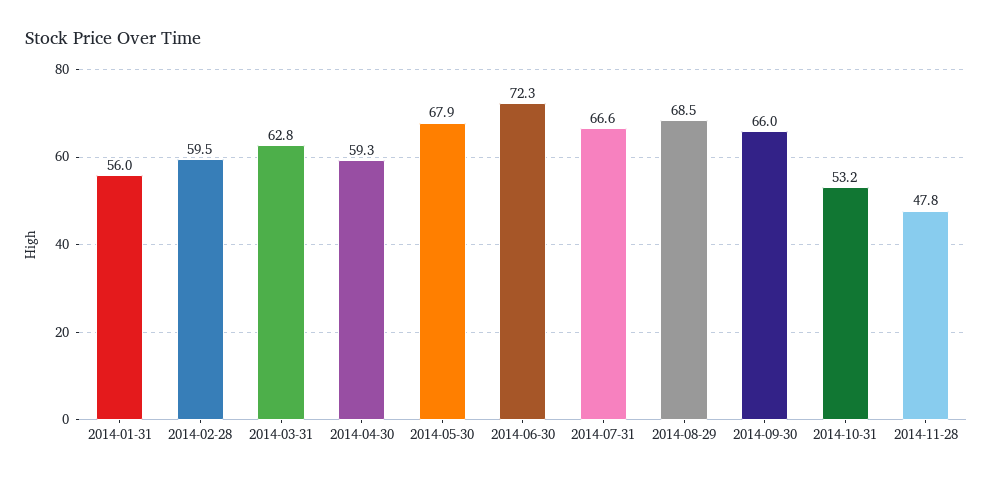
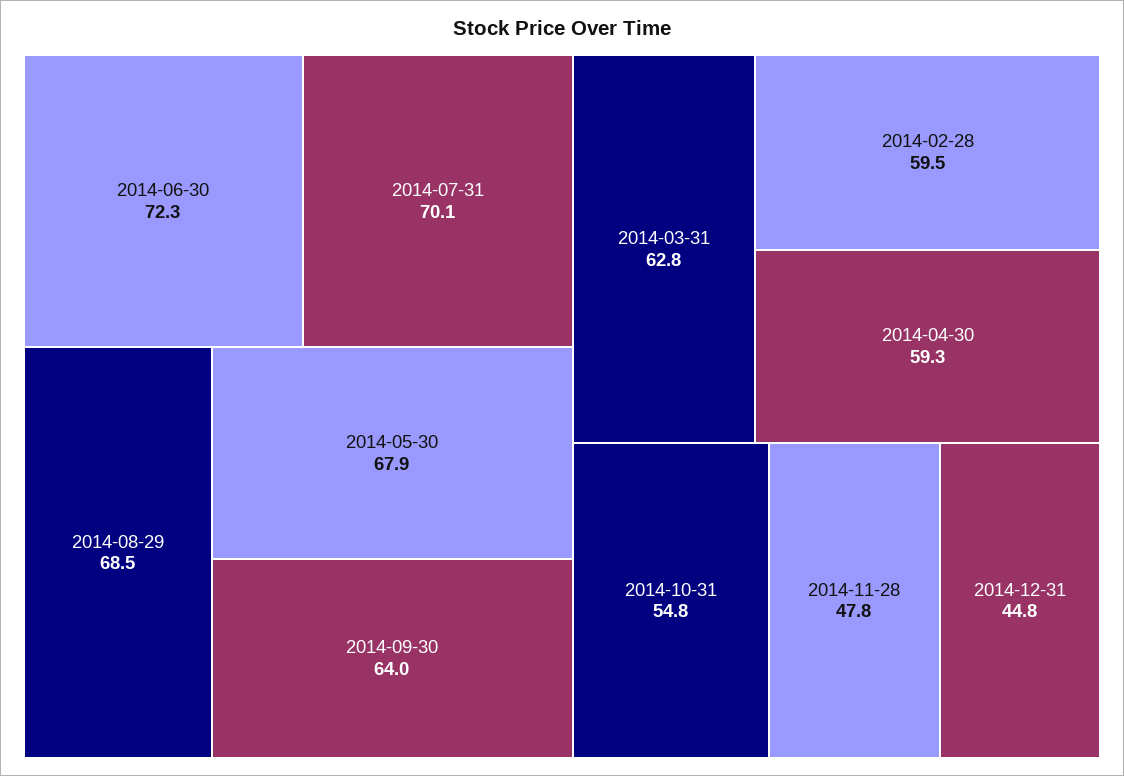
2014-01-31: 56 -> none
2014-07-31: 66.6 -> 70.1
2014-09-30: 66 -> 64
2014-10-31: 53.2 -> 54.8
2014-12-31: none -> 44.8

